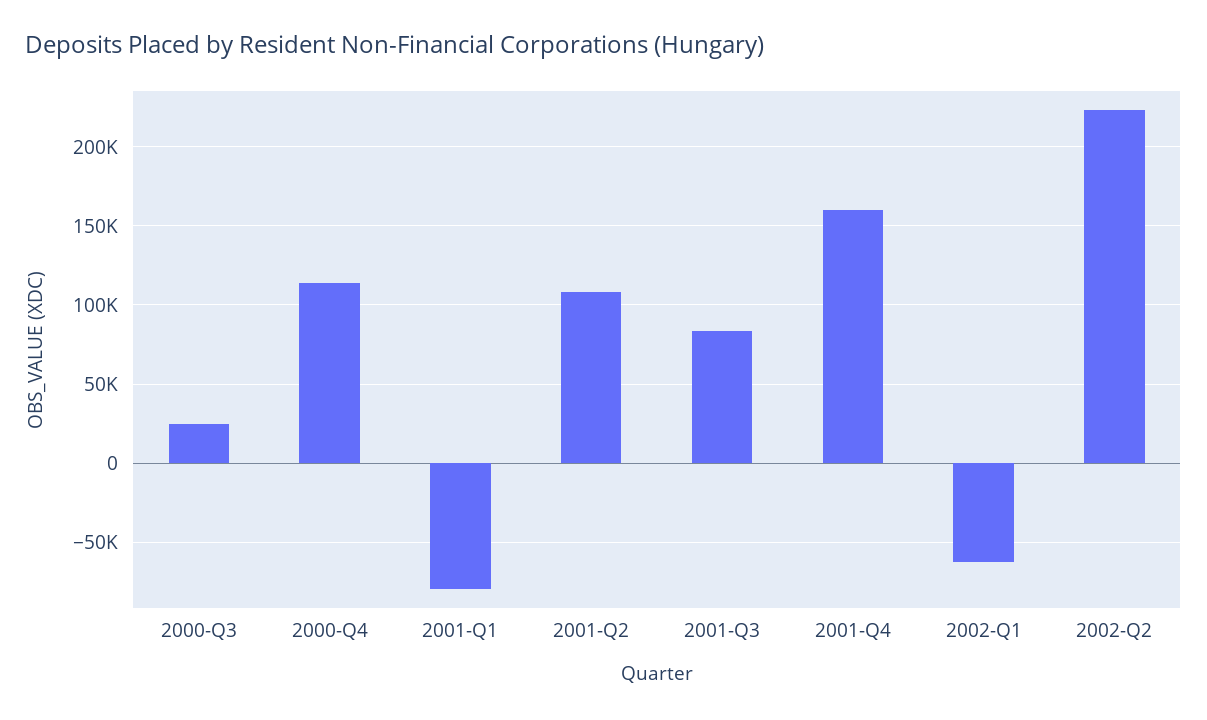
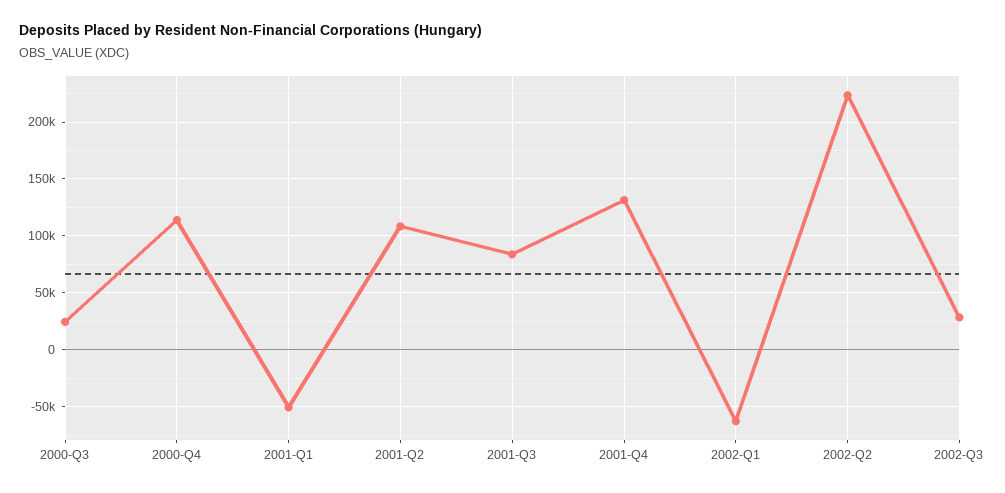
2001-Q1: -80000 -> -50000
2001-Q4: 160000 -> 130000
2002-Q3: none -> 30000

